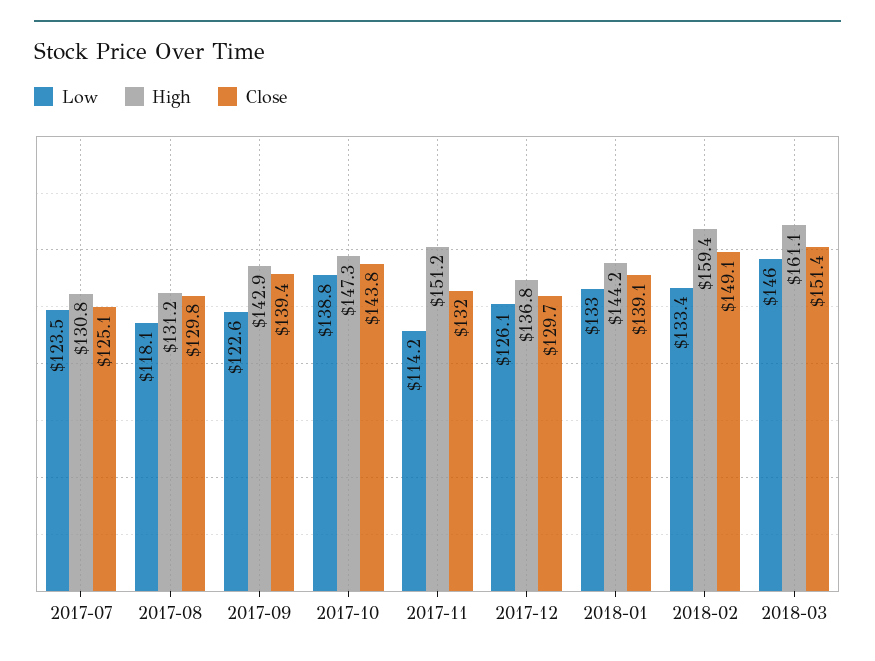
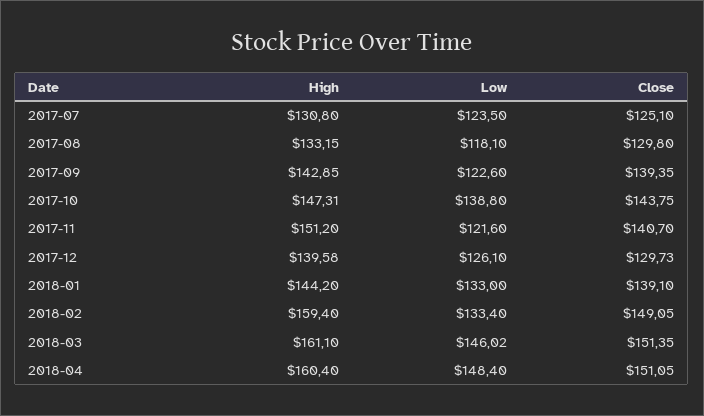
High, 2017-08: 131.2 -> 133.15
Low, 2017-11: 114.2 -> 121.6
Close, 2017-11: 132 -> 140.7
High, 2017-12: 136.8 -> 139.58
High, 2018-04: none -> 160.4
Low, 2018-04: none -> 148.4
Close, 2018-04: none -> 151.05

